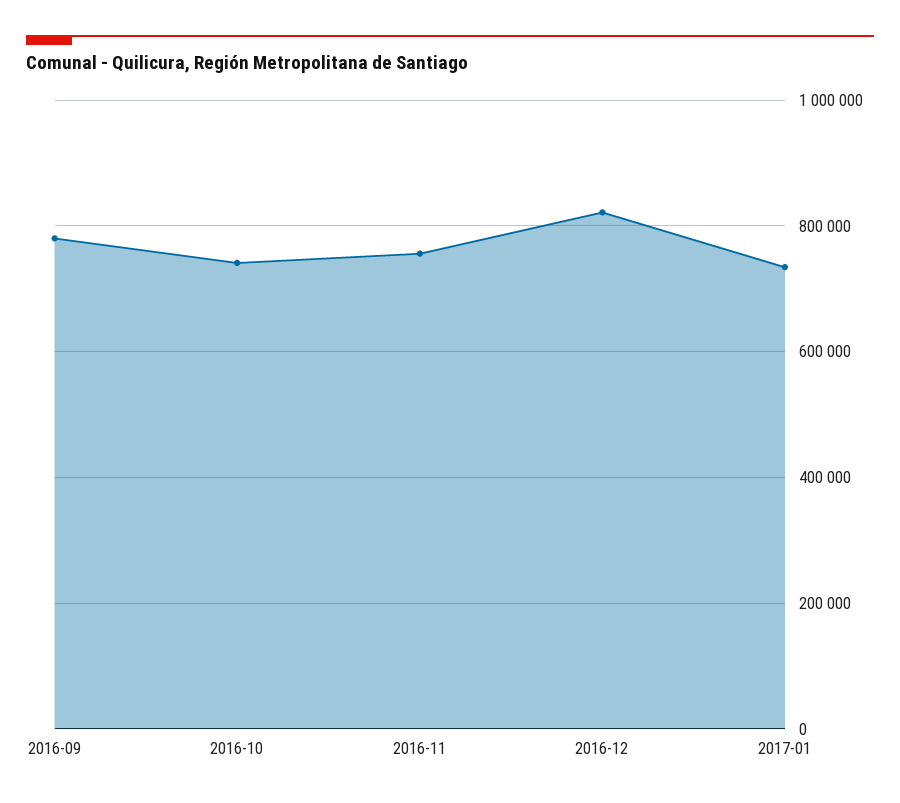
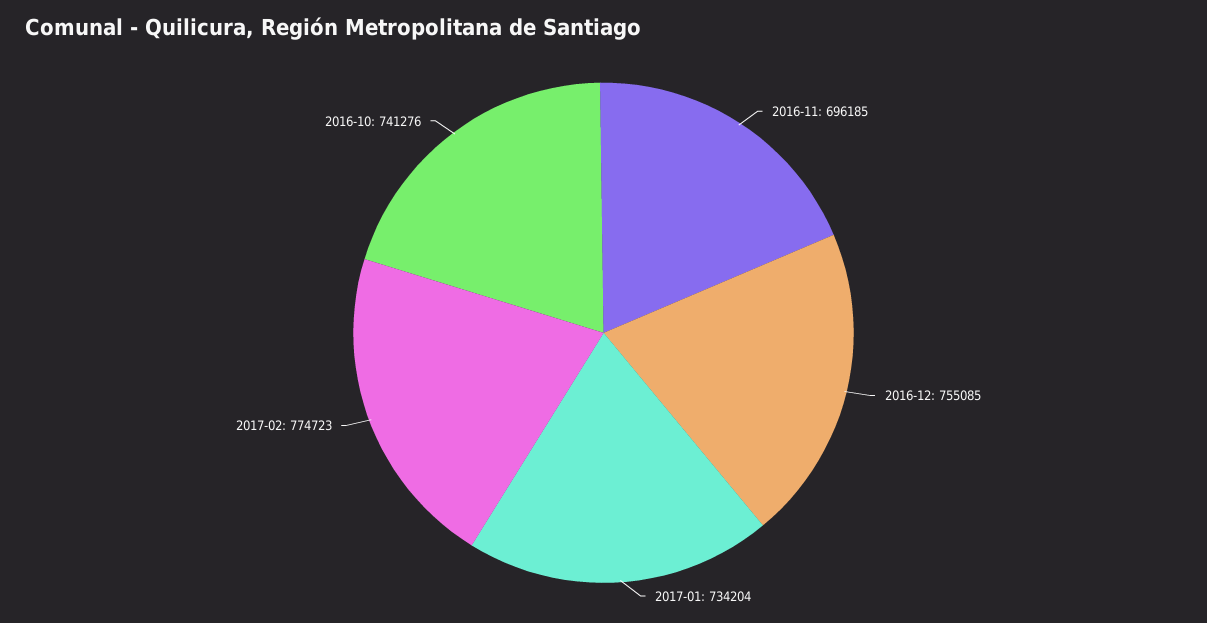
2016-09: 780000 -> none
2016-11: 760000 -> 696185
2016-12: 820000 -> 755085
2017-02: none -> 774723

